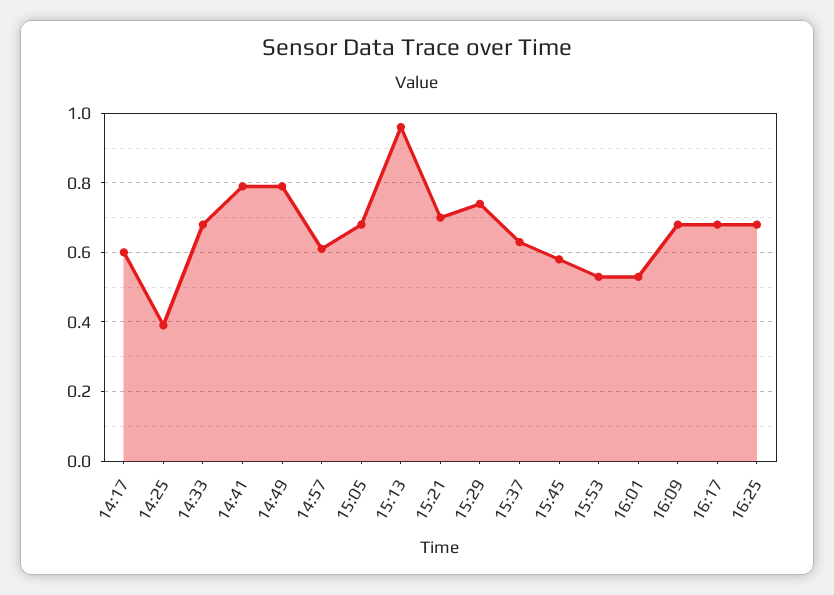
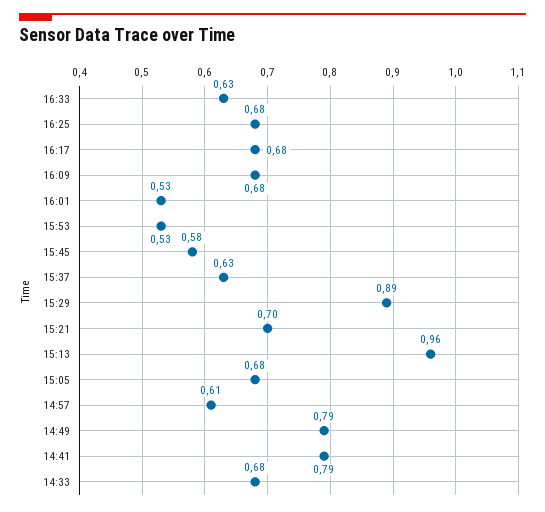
14:17: 0.6 -> none
14:25: 0.4 -> none
15:29: 0.75 -> 0.89
16:33: none -> 0.63

